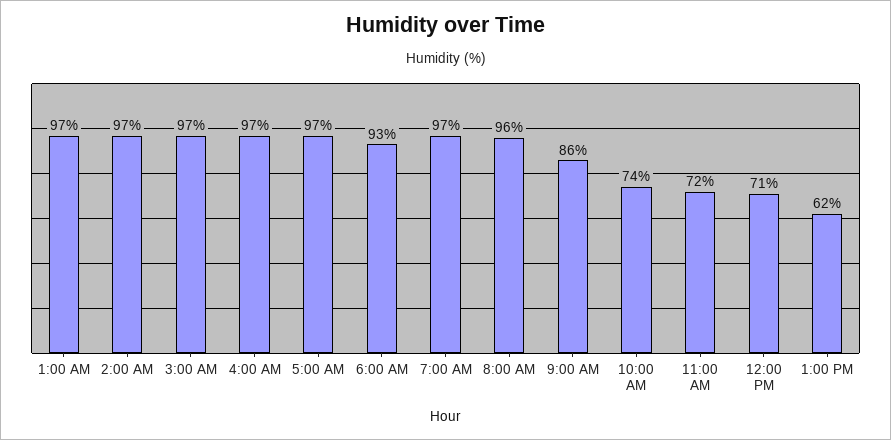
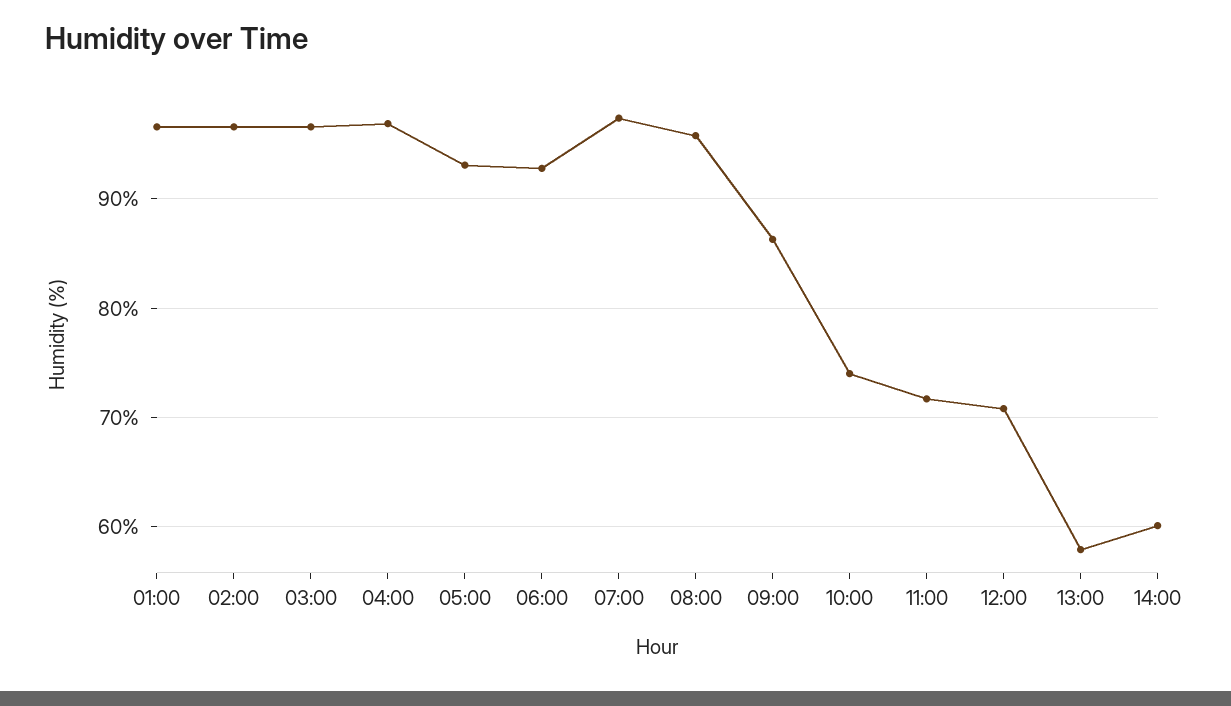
5:00 AM: 97 -> 93
1:00 PM: 62 -> 58
14:00: none -> 60

